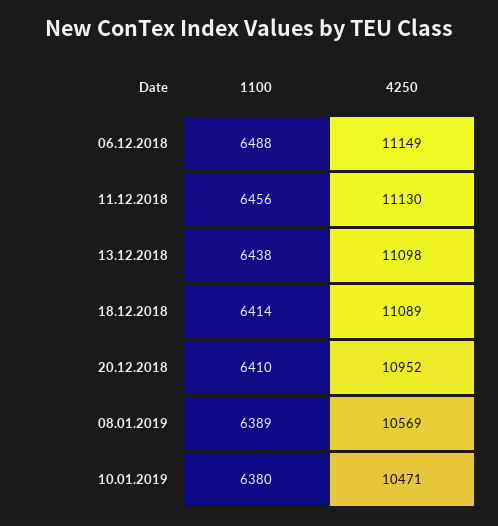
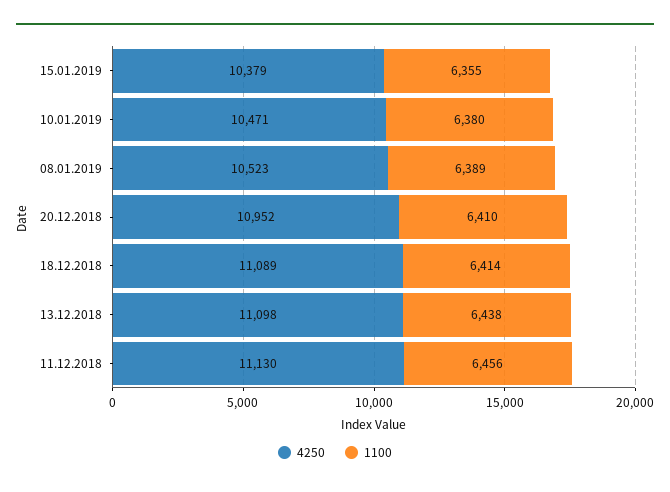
1100, 06.12.2018: 6488 -> none
4250, 06.12.2018: 11149 -> none
4250, 08.01.2019: 10569 -> 10523
4250, 15.01.2019: none -> 10379
1100, 15.01.2019: none -> 6355

